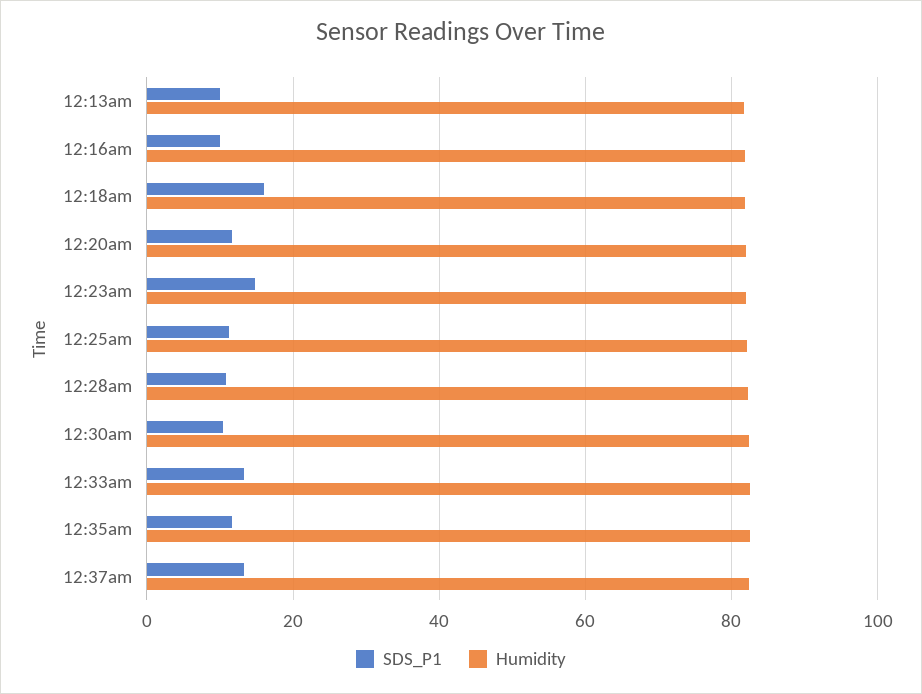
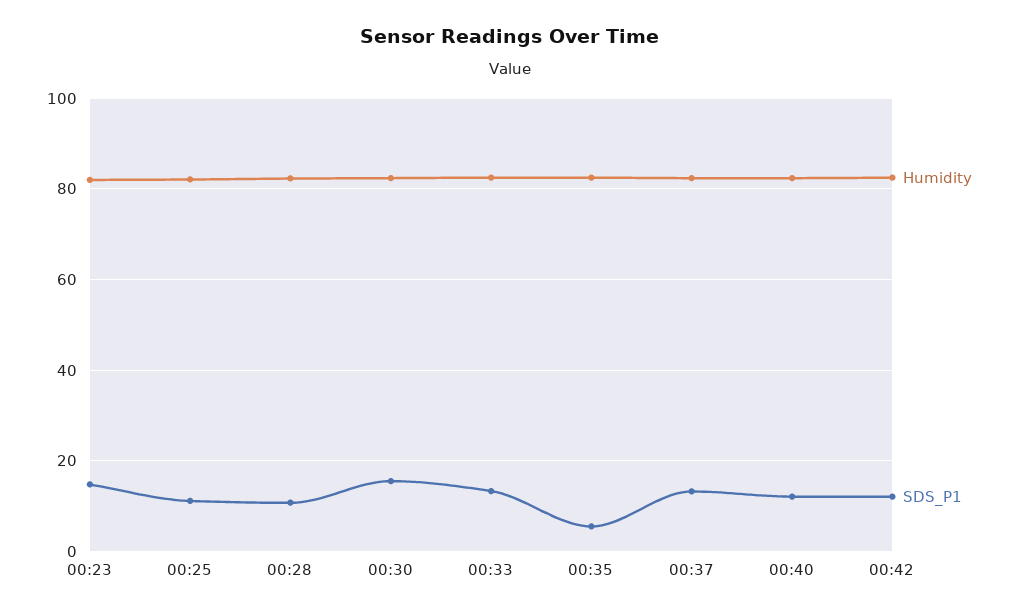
SDS_P1, 12:13am: 10 -> none
Humidity, 12:13am: 82 -> none
SDS_P1, 12:16am: 10 -> none
Humidity, 12:16am: 82 -> none
SDS_P1, 12:18am: 16 -> none
Humidity, 12:18am: 82 -> none
SDS_P1, 12:20am: 12 -> none
Humidity, 12:20am: 82 -> none
SDS_P1, 12:30am: 10 -> 16
SDS_P1, 12:35am: 12 -> 6
Humidity, 00:40: none -> 82
SDS_P1, 00:40: none -> 12
Humidity, 00:42: none -> 82
SDS_P1, 00:42: none -> 12

